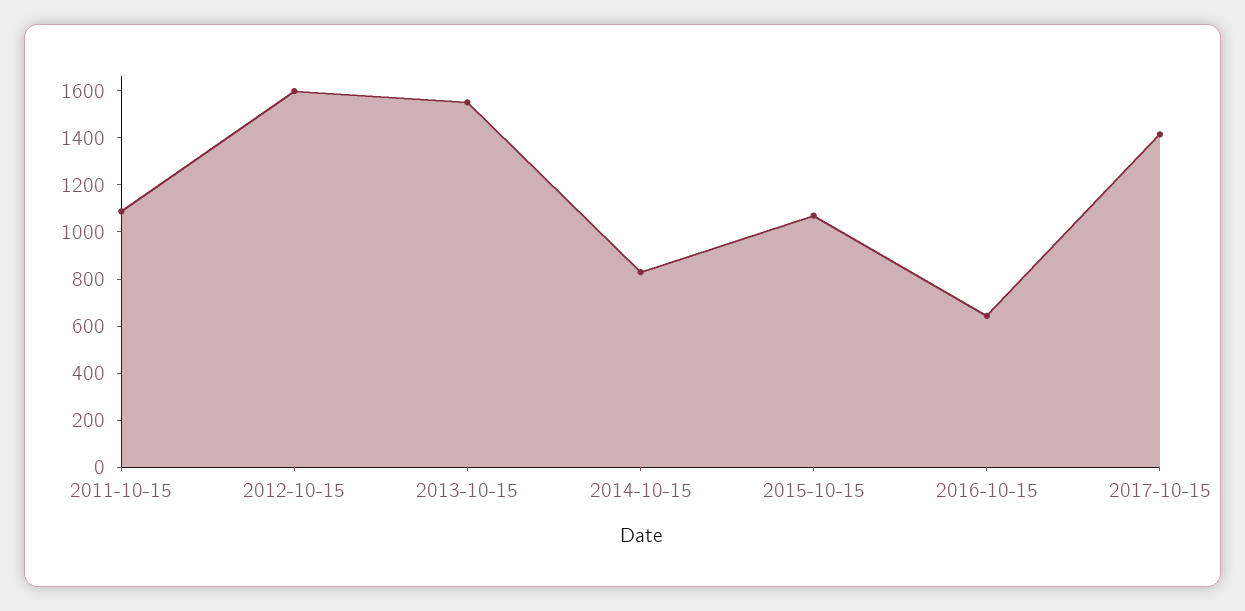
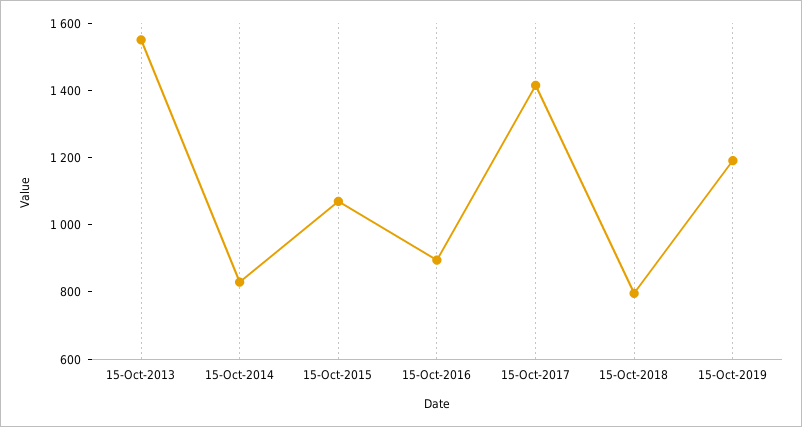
2011-10-15: 1100 -> none
2012-10-15: 1600 -> none
2016-10-15: 650 -> 900
15-Oct-2018: none -> 800
15-Oct-2019: none -> 1200

